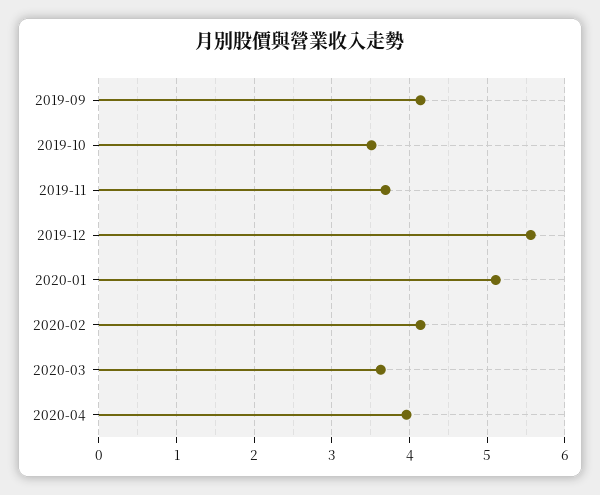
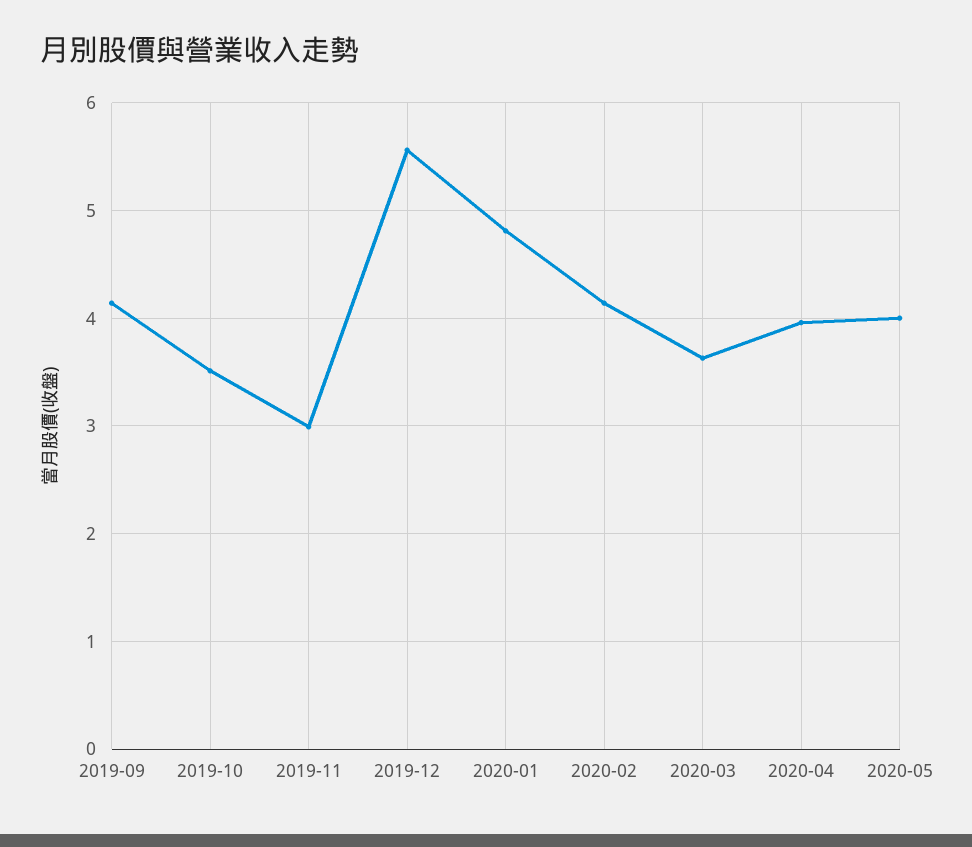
2019-11: 3.7 -> 3
2020-01: 5.1 -> 4.8
2020-05: none -> 4

